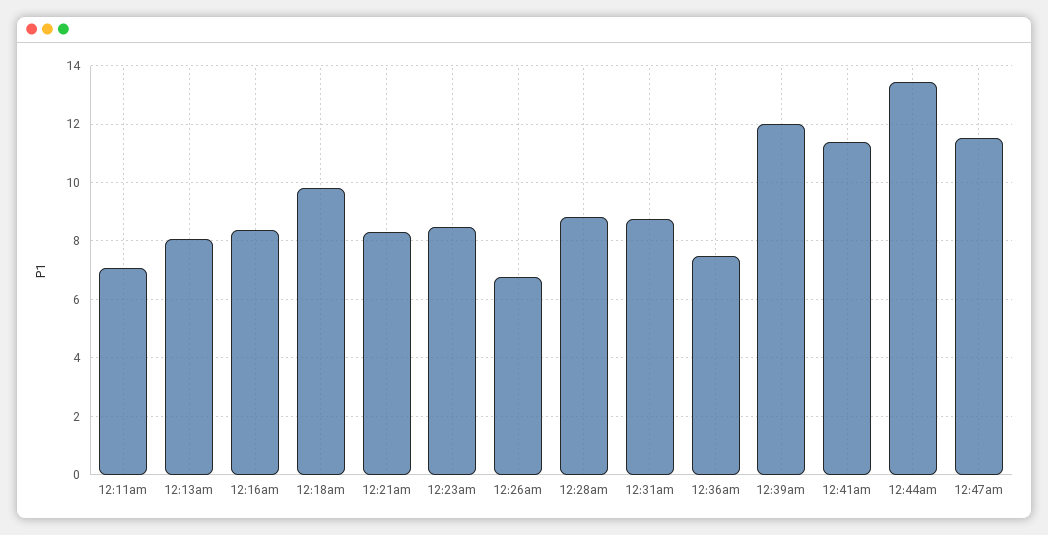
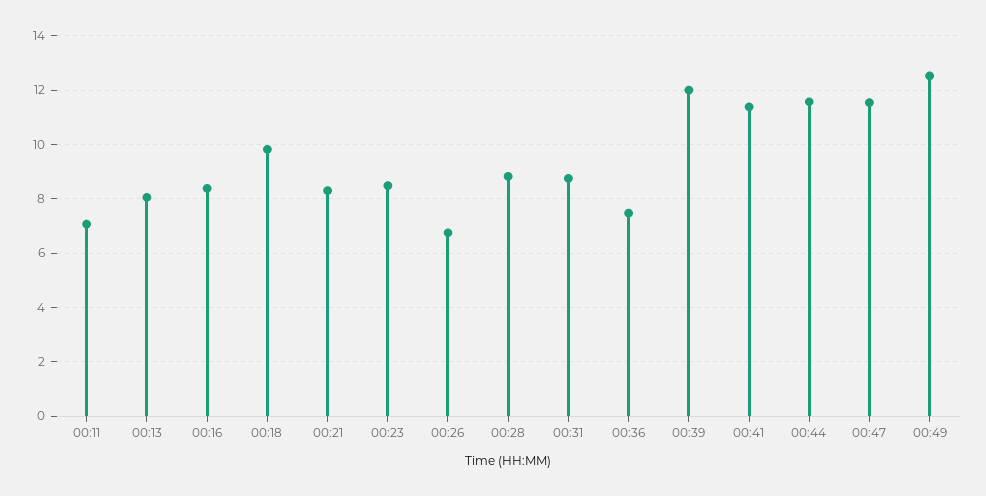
12:44am: 13.5 -> 11.5
00:49: none -> 12.5

